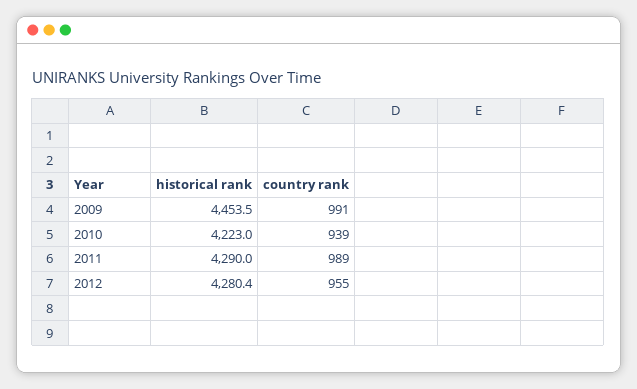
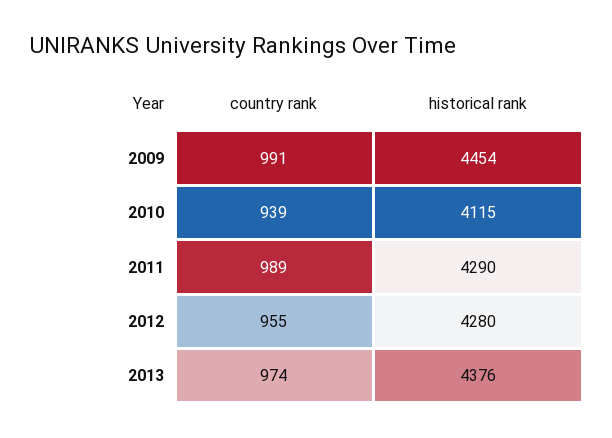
historical rank, 2010: 4223 -> 4115
country rank, 2013: none -> 974
historical rank, 2013: none -> 4376

